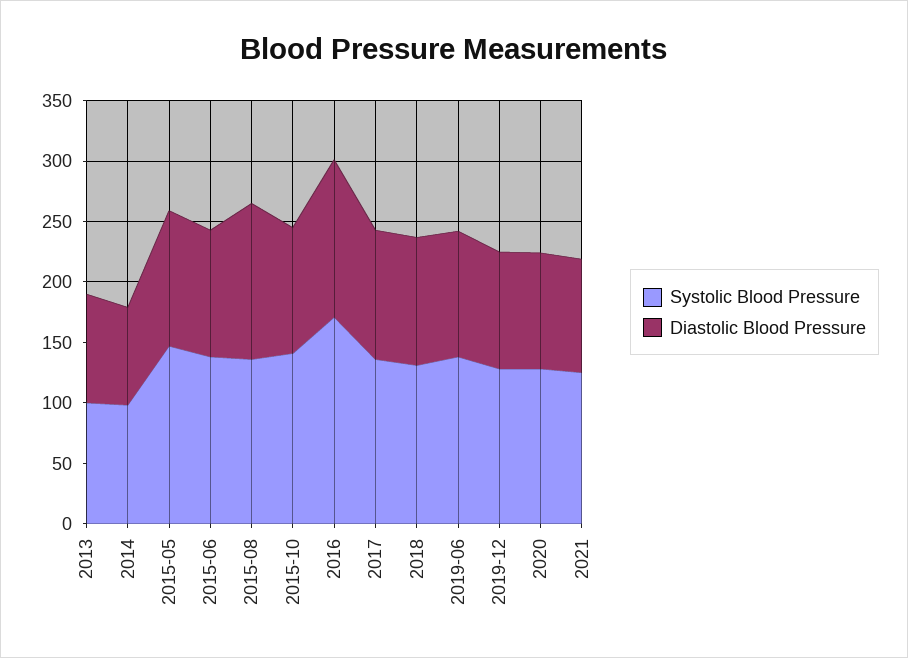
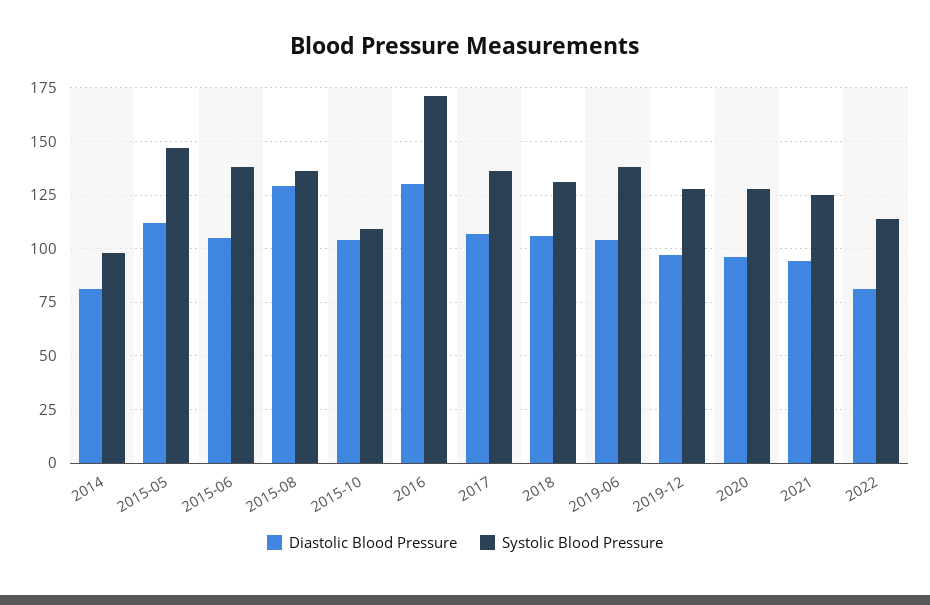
Systolic Blood Pressure, 2013: 100 -> none
Diastolic Blood Pressure, 2013: 90 -> none
Systolic Blood Pressure, 2015-10: 140 -> 110
Diastolic Blood Pressure, 2022: none -> 80
Systolic Blood Pressure, 2022: none -> 115

